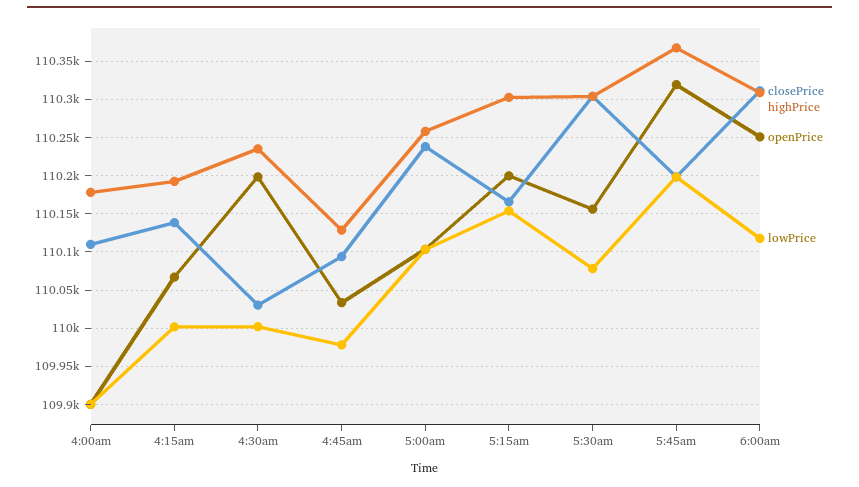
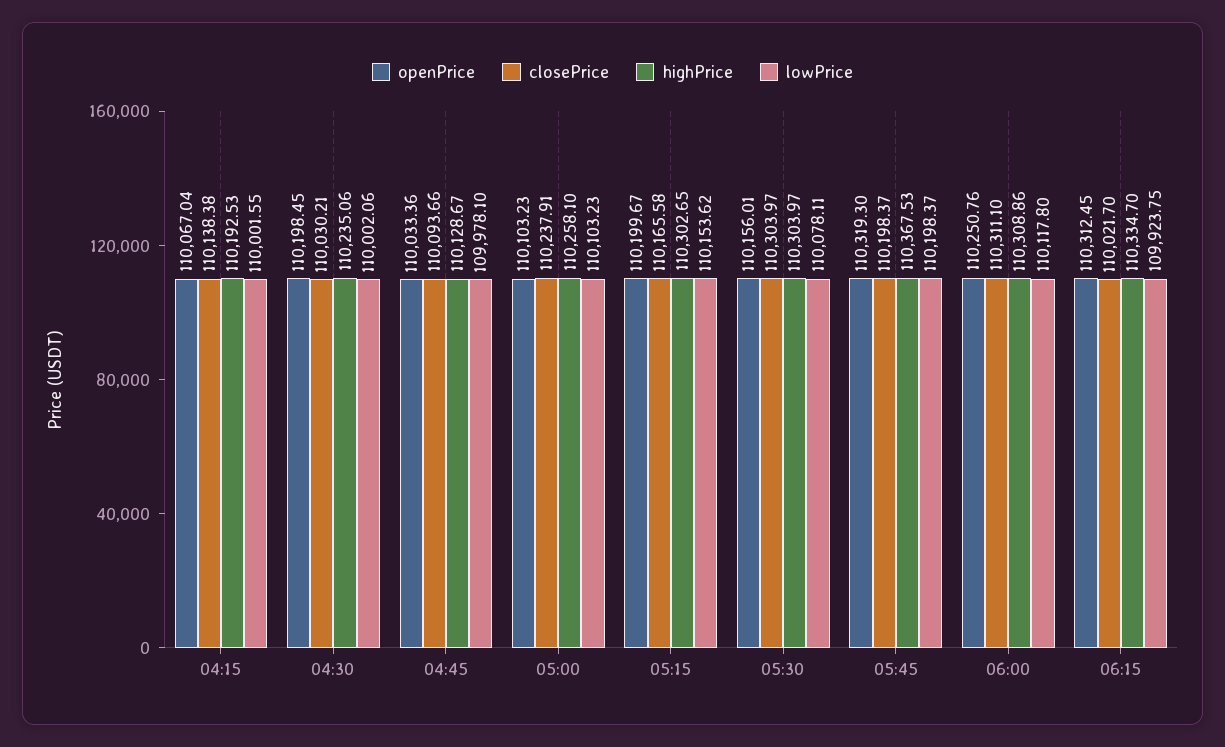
closePrice, 4:00am: 110110 -> none
highPrice, 4:00am: 110180 -> none
openPrice, 4:00am: 109900 -> none
lowPrice, 4:00am: 109900 -> none
openPrice, 06:15: none -> 110312.45
closePrice, 06:15: none -> 110021.7
highPrice, 06:15: none -> 110334.7
lowPrice, 06:15: none -> 109923.75

